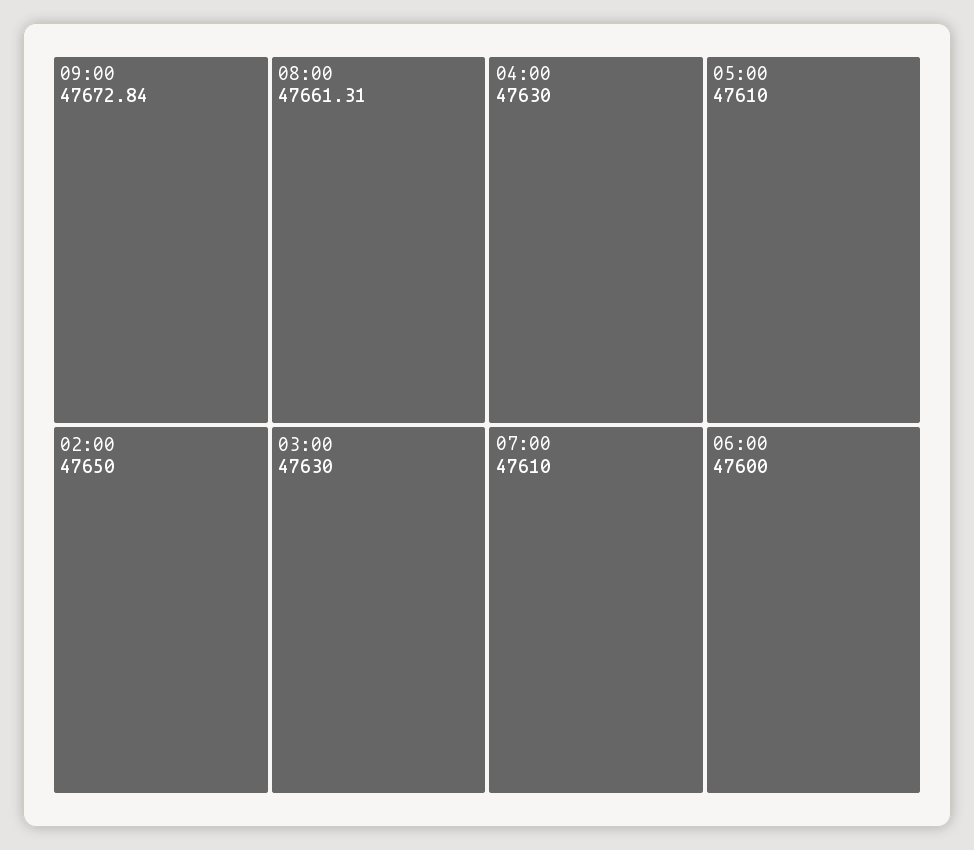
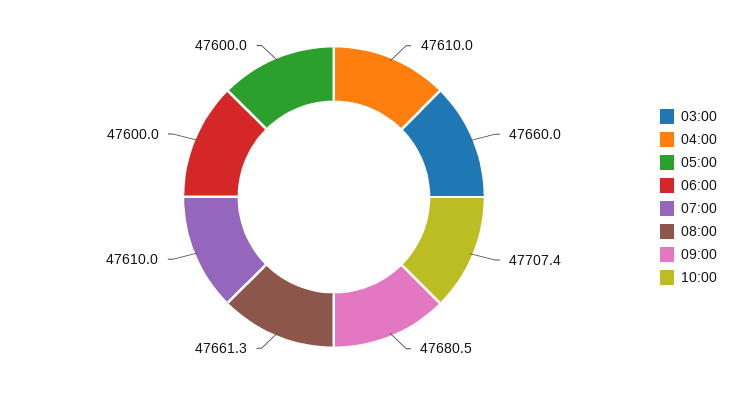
09:00: 47672.84 -> 47680.5
02:00: 47650 -> none
03:00: 47630 -> 47660
04:00: 47630 -> 47610
05:00: 47610 -> 47600
10:00: none -> 47707.4

